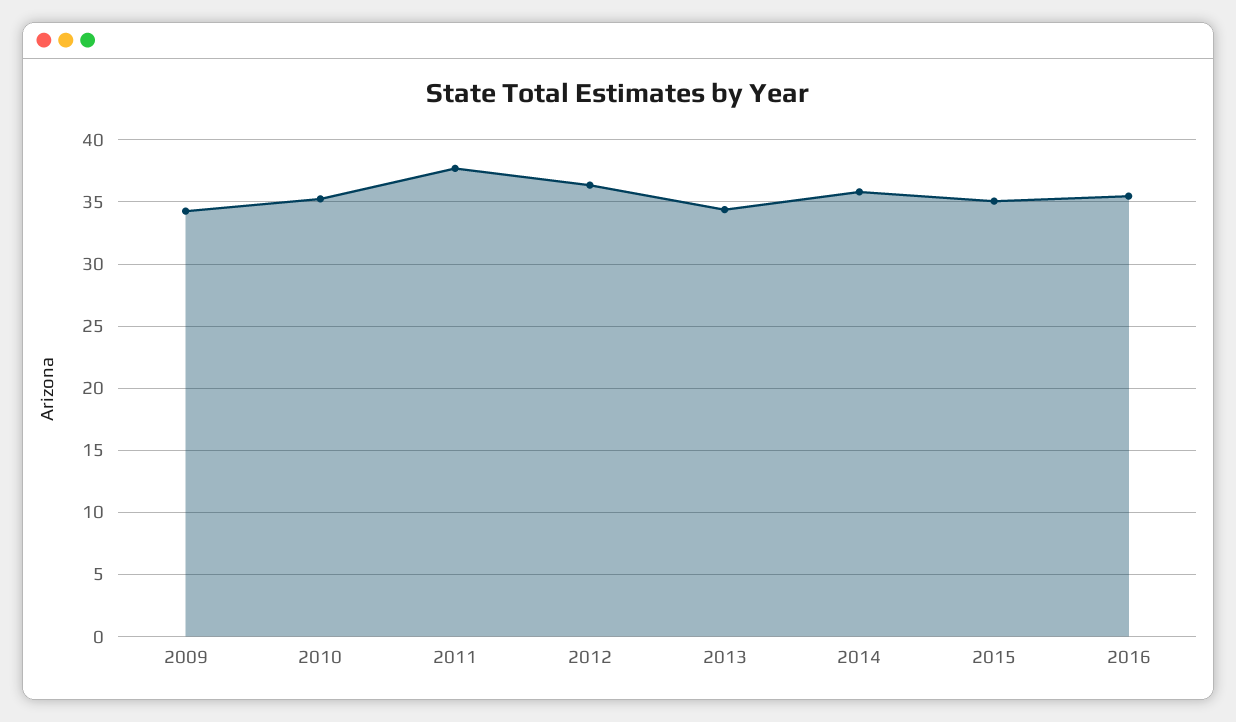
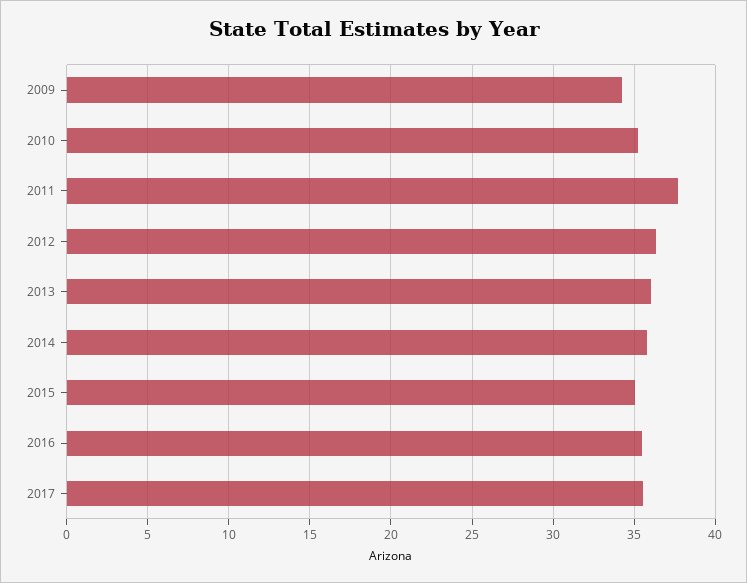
2013: 34.5 -> 36
2017: none -> 35.5

